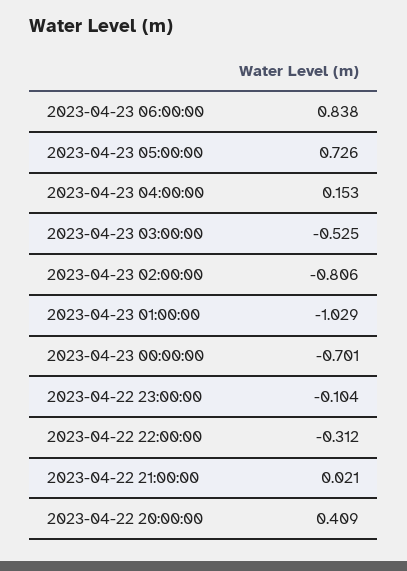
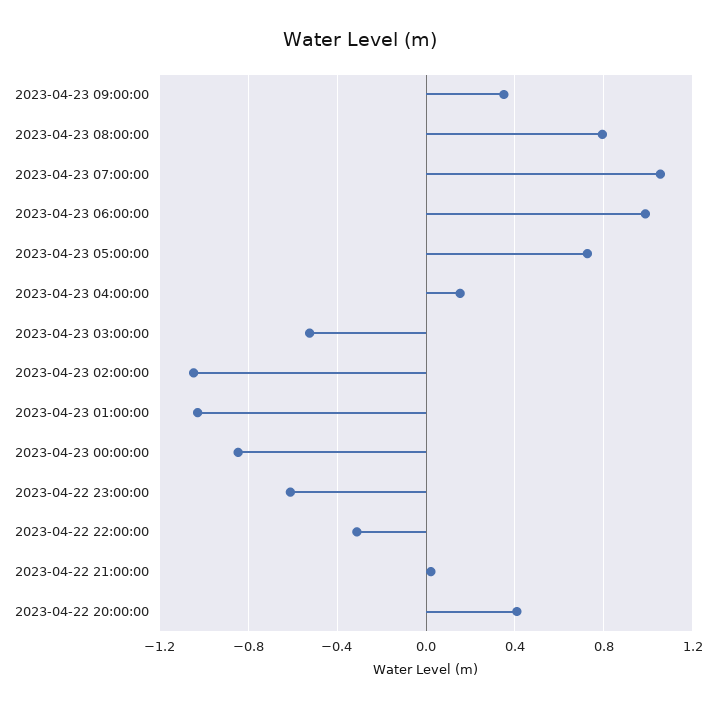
2023-04-23 06:00:00: 0.838 -> 1
2023-04-23 02:00:00: -0.806 -> -1.05
2023-04-23 00:00:00: -0.701 -> -0.85
2023-04-22 23:00:00: -0.104 -> -0.6
2023-04-23 09:00:00: none -> 0.35
2023-04-23 08:00:00: none -> 0.8
2023-04-23 07:00:00: none -> 1.05

